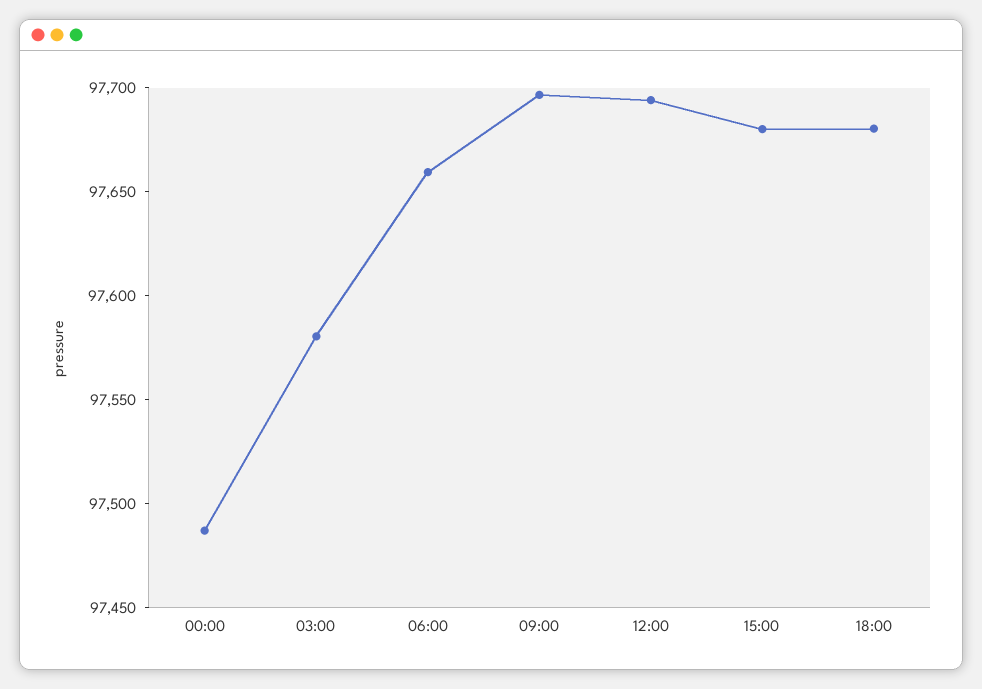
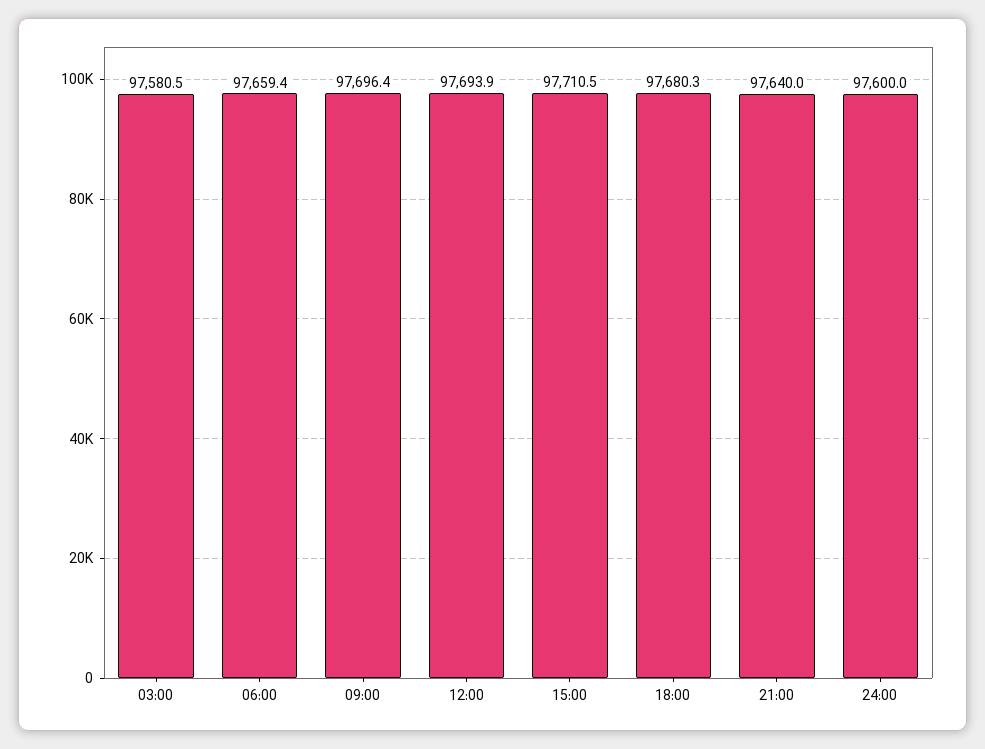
00:00: 97490 -> none
15:00: 97680 -> 97710.5
21:00: none -> 97640
24:00: none -> 97600

